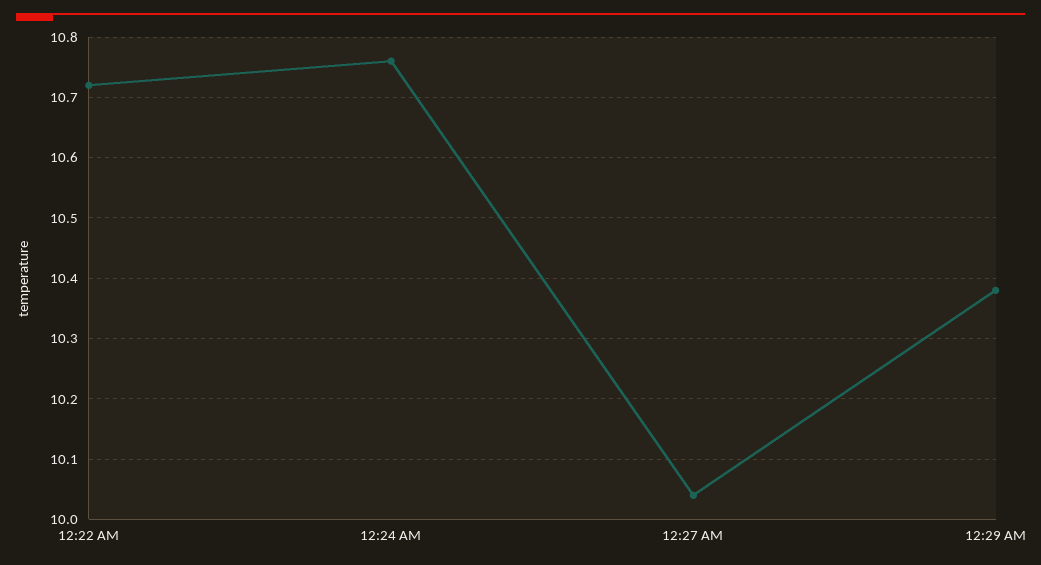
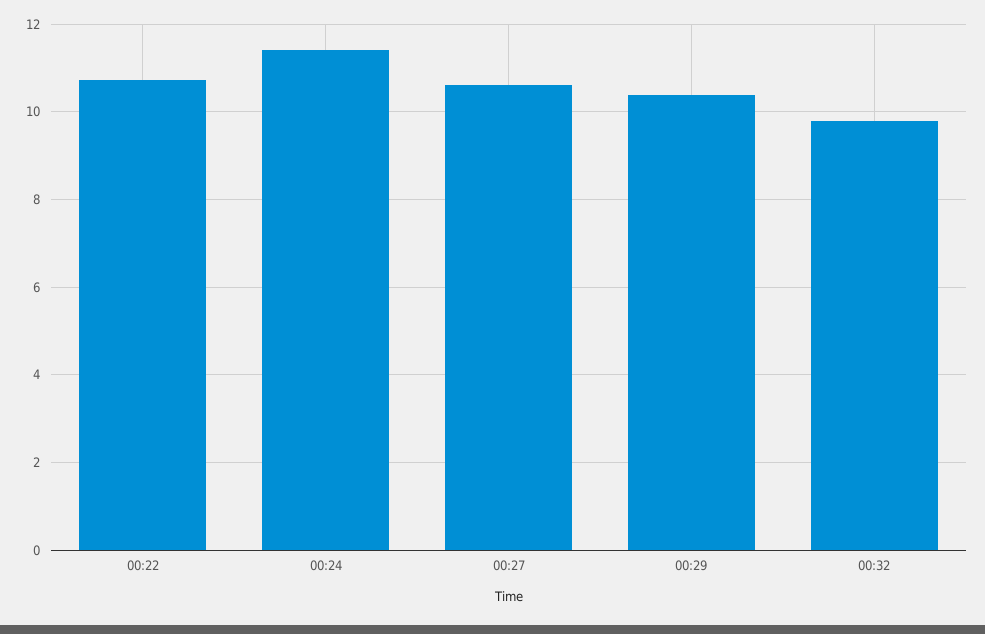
12:24 AM: 10.76 -> 11.4
12:27 AM: 10.04 -> 10.6
00:32: none -> 9.8

